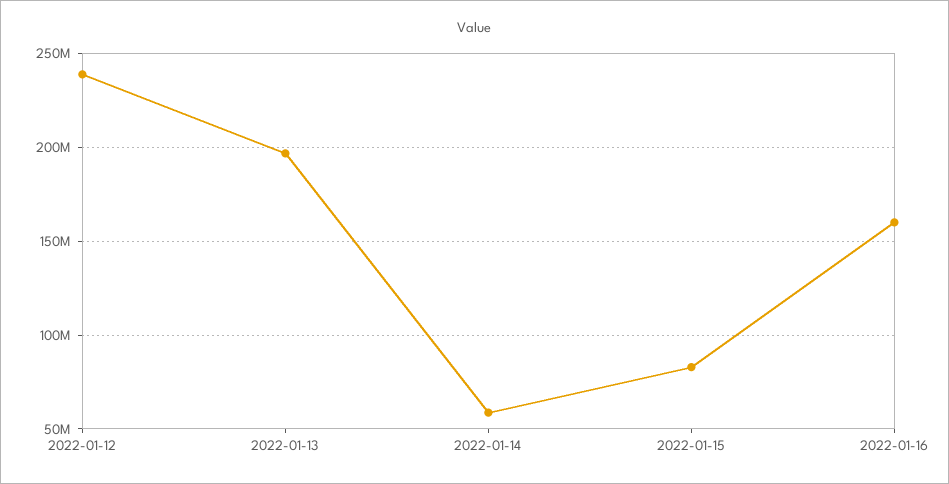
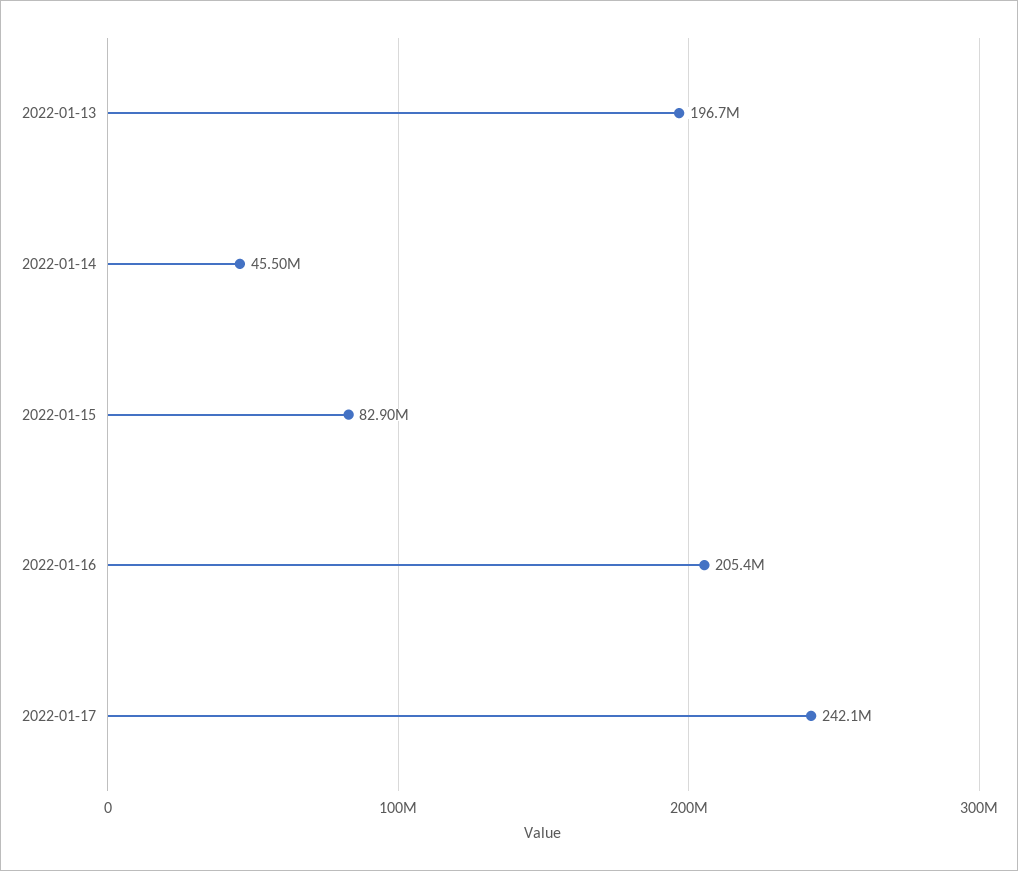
2022-01-12: 240000000 -> none
2022-01-14: 60000000 -> 45500000
2022-01-16: 160000000 -> 205400000
2022-01-17: none -> 242100000

